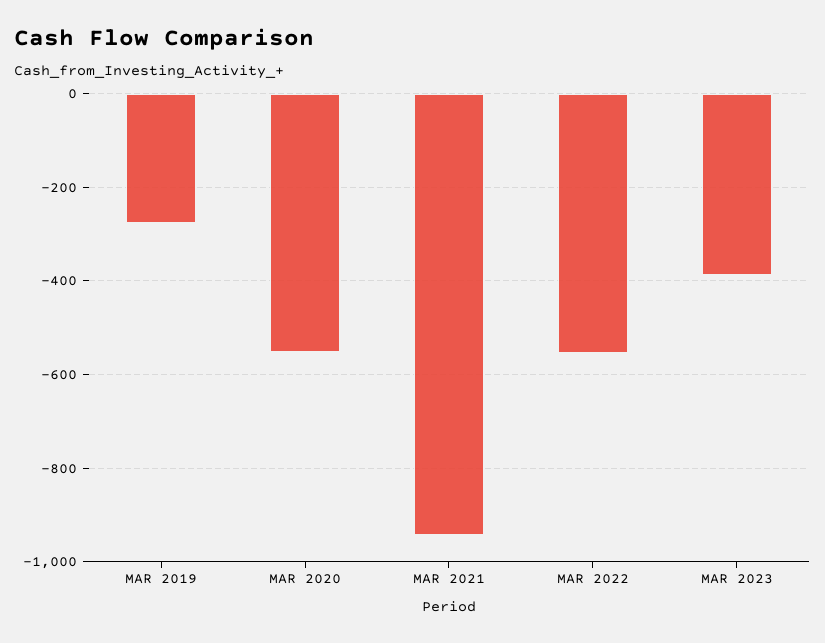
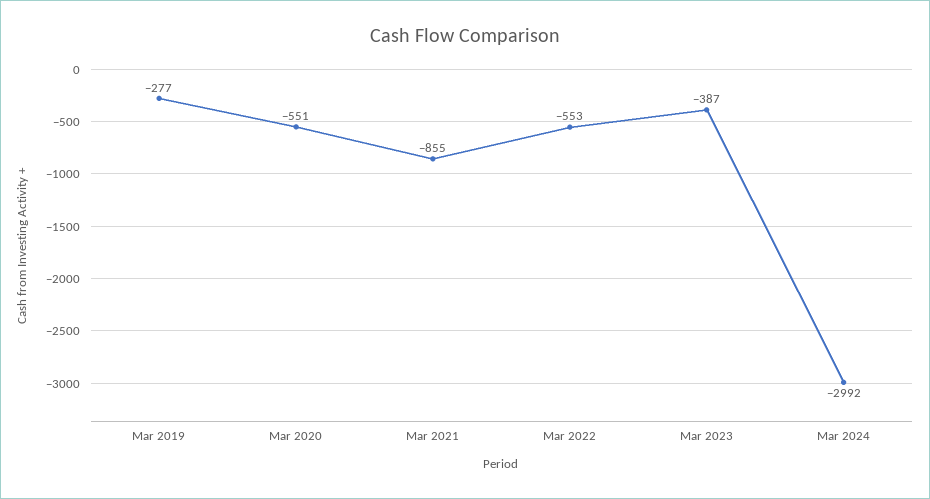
MAR 2021: -940 -> -855
Mar 2024: none -> -2992

